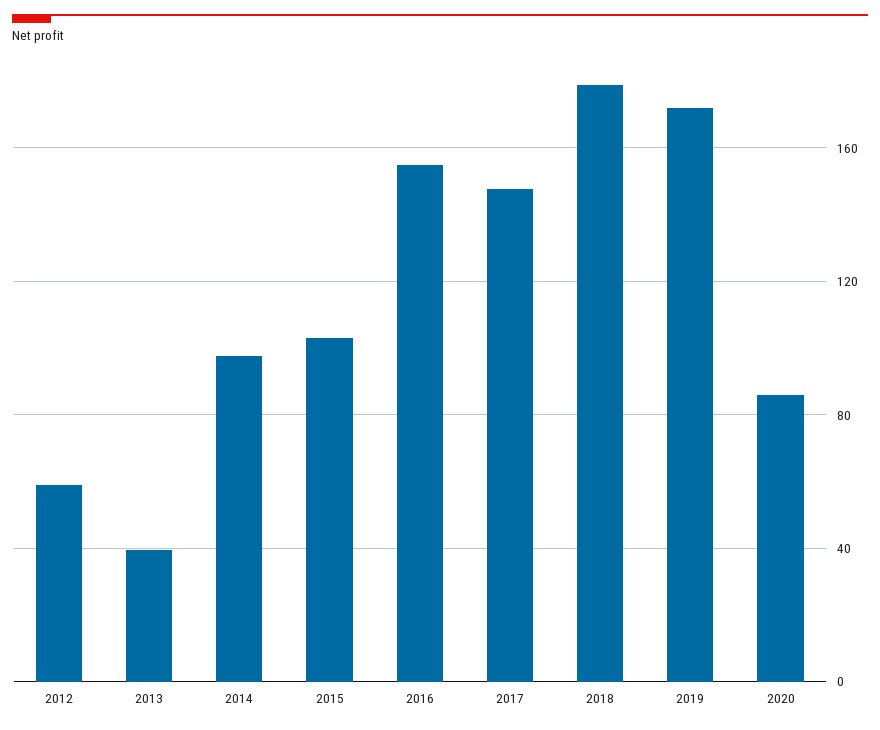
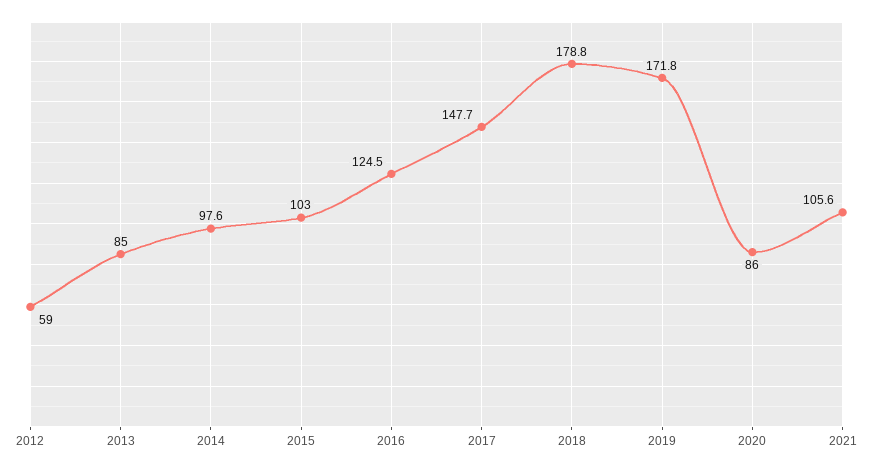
2013: 40 -> 85
2016: 155 -> 124.5
2021: none -> 105.6

